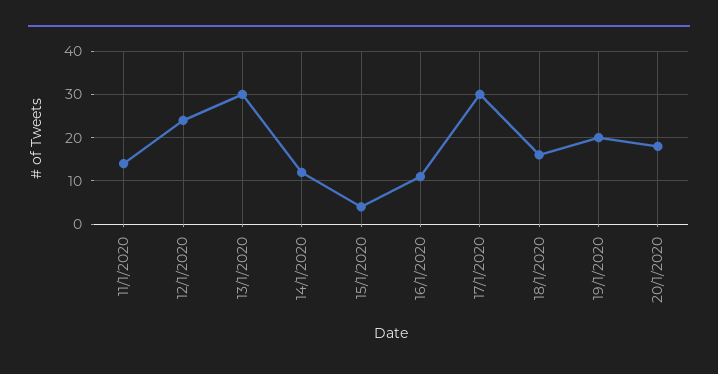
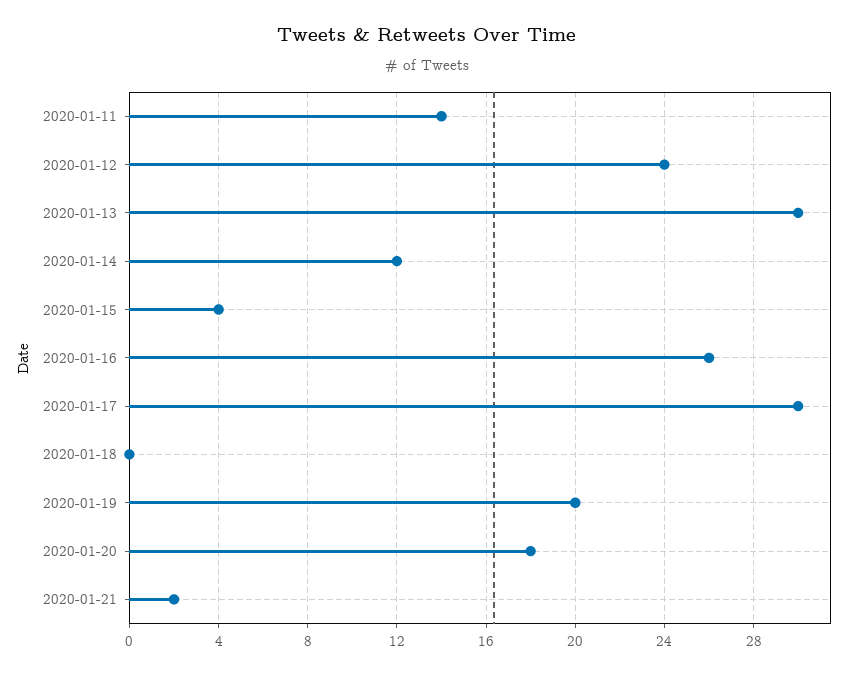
16/1/2020: 10 -> 26
18/1/2020: 15 -> 0
2020-01-21: none -> 2

